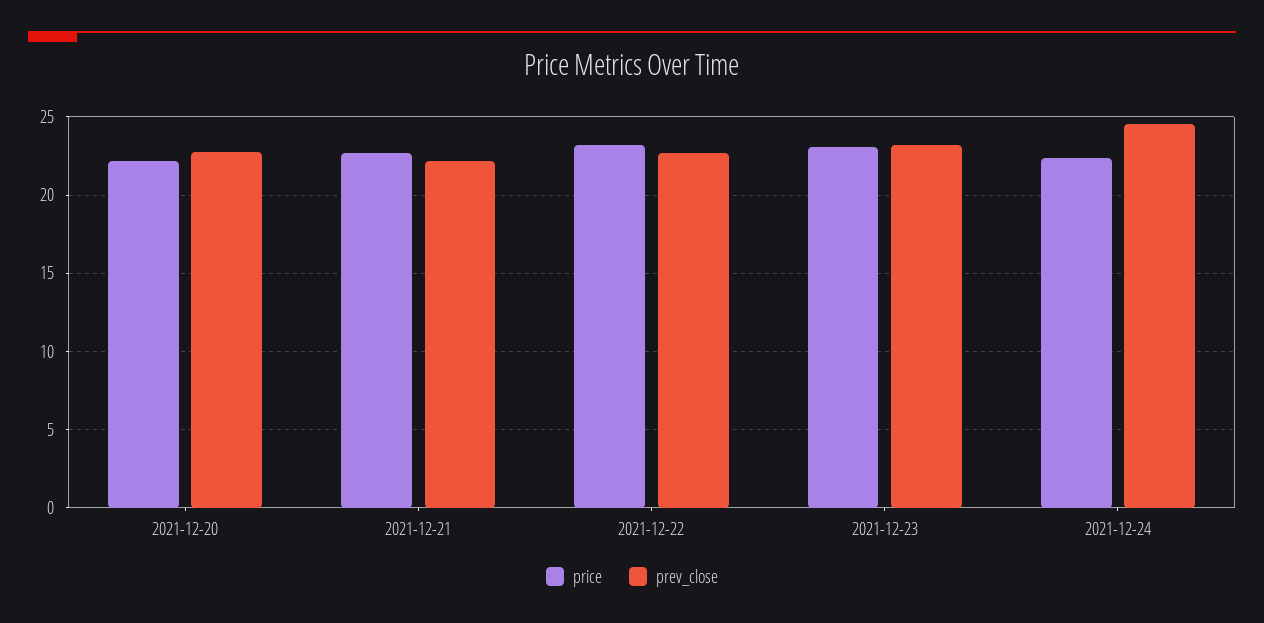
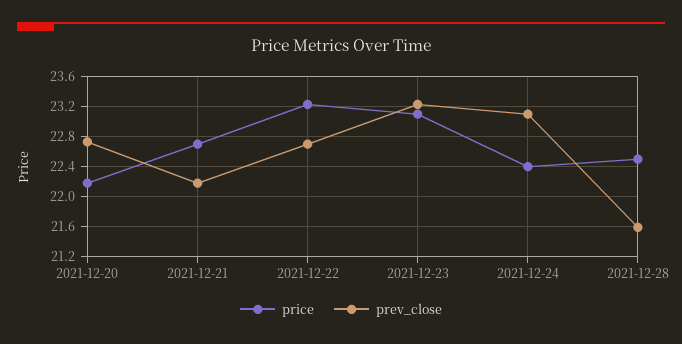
prev_close, 2021-12-24: 24.5 -> 23.1
price, 2021-12-28: none -> 22.5
prev_close, 2021-12-28: none -> 21.6

